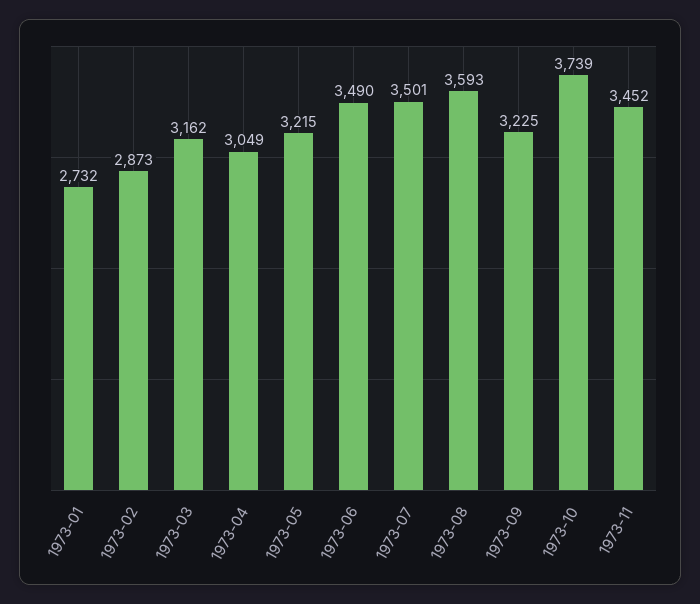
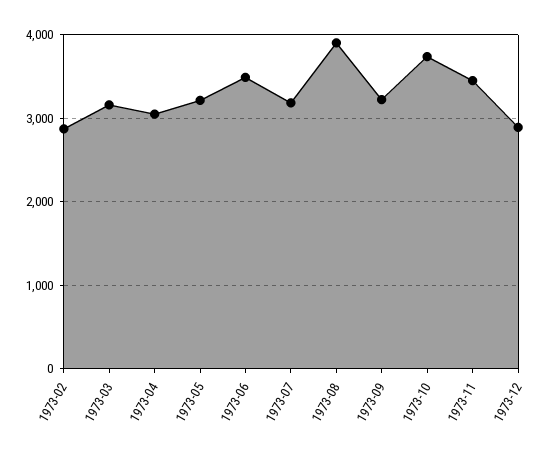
1973-01: 2732 -> none
1973-07: 3501 -> 3200
1973-08: 3593 -> 3900
1973-12: none -> 2900

